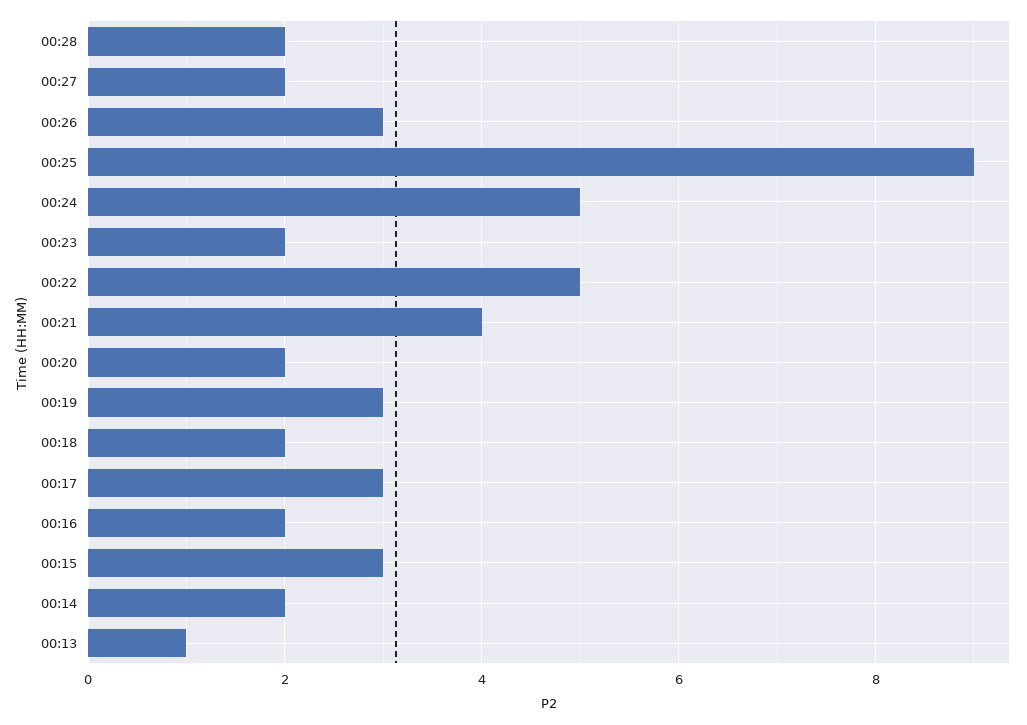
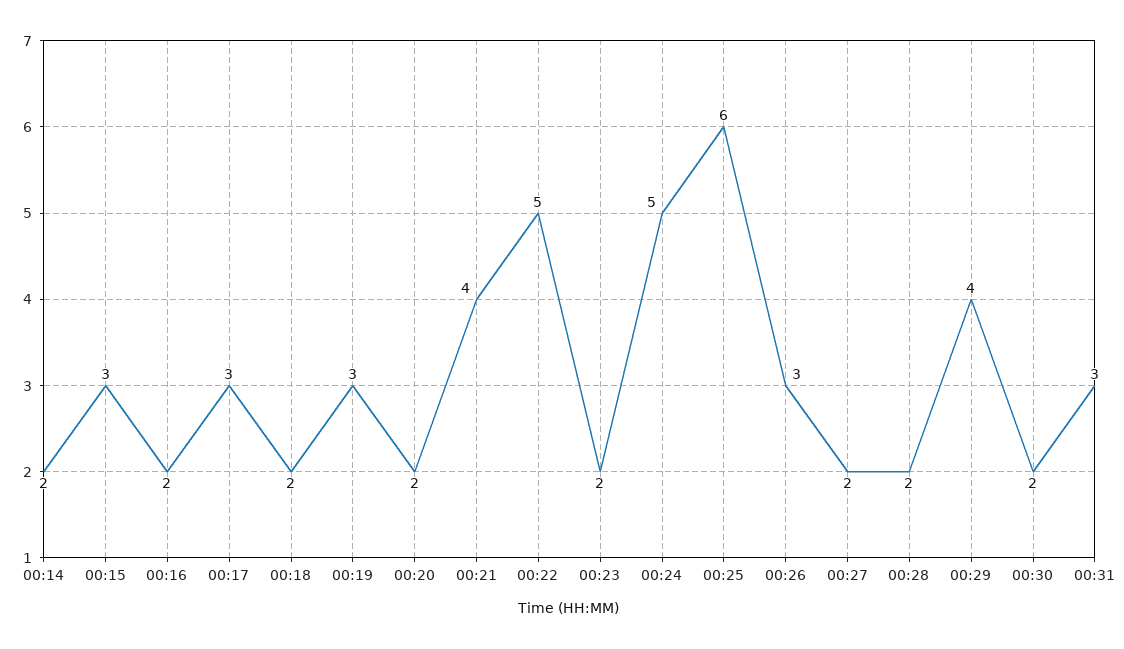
00:25: 9 -> 6
00:13: 1 -> none
00:29: none -> 4
00:30: none -> 2
00:31: none -> 3

